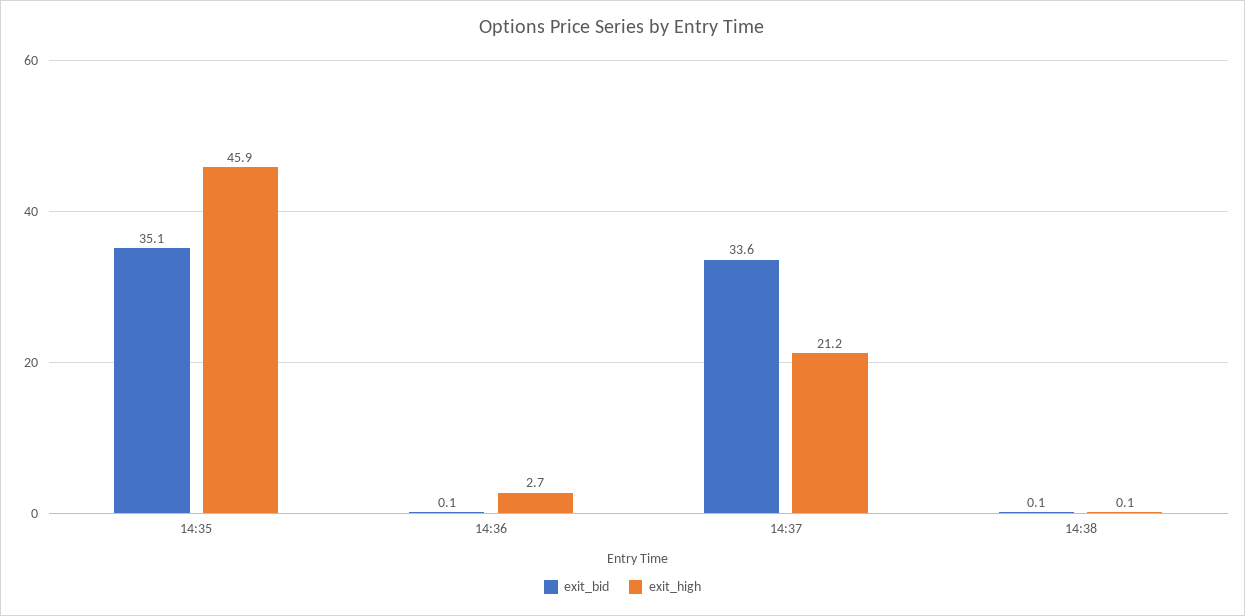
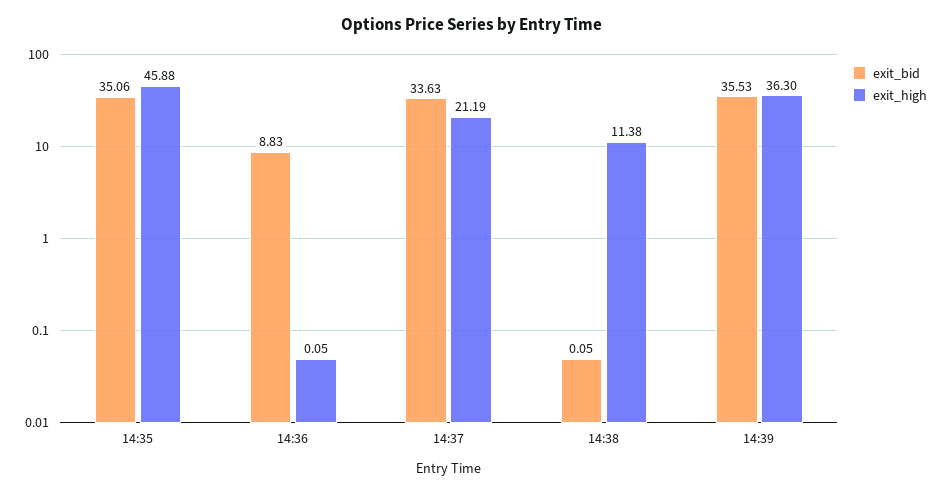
exit_bid, 14:36: 0.1 -> 8.83
exit_high, 14:36: 2.7 -> 0.05
exit_high, 14:38: 0.1 -> 11.38
exit_bid, 14:39: none -> 35.53
exit_high, 14:39: none -> 36.3

